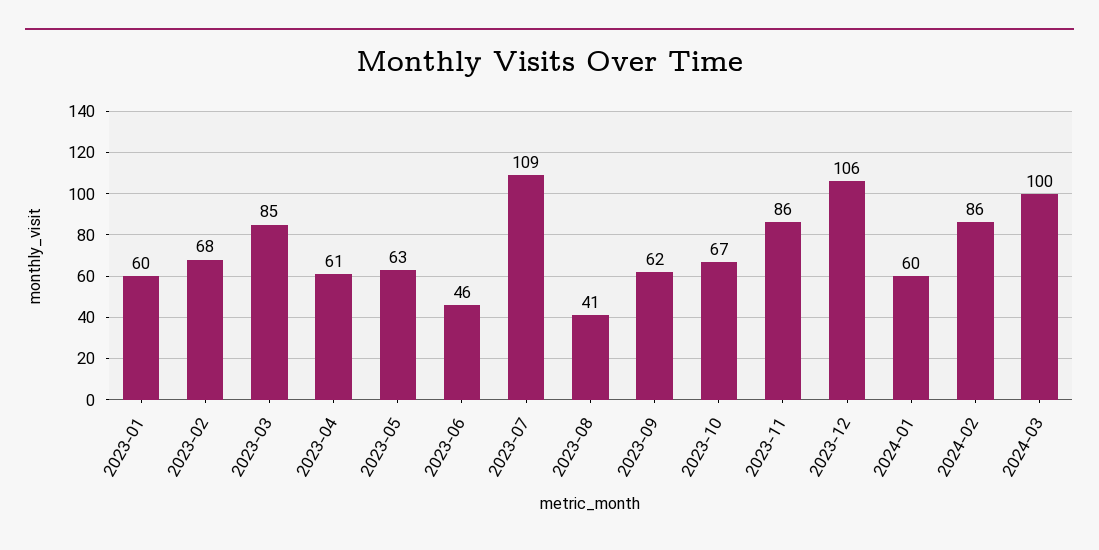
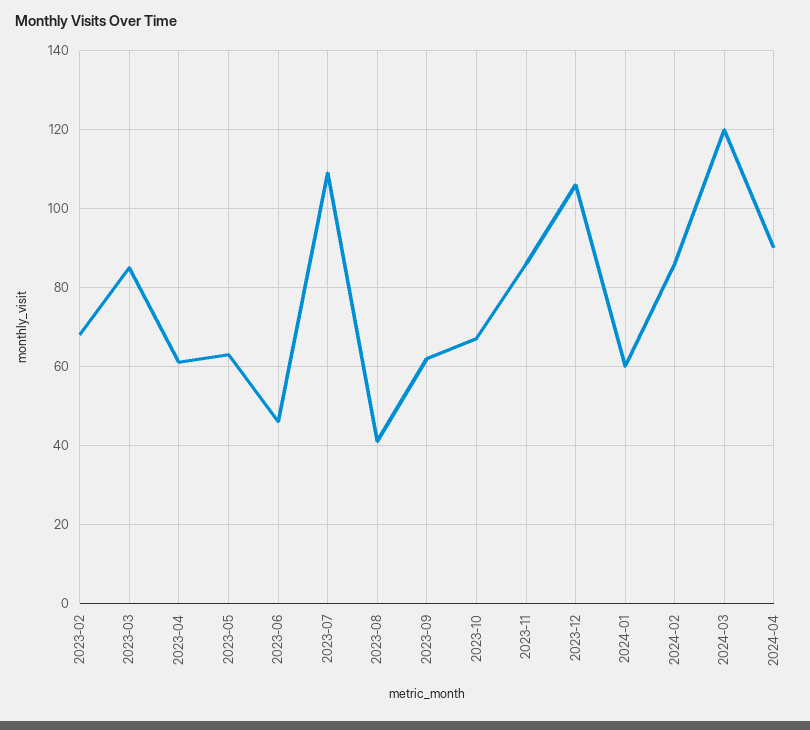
2023-01: 60 -> none
2024-03: 100 -> 120
2024-04: none -> 90

